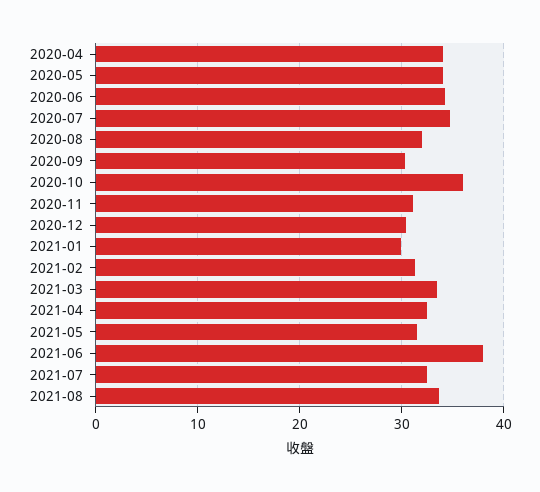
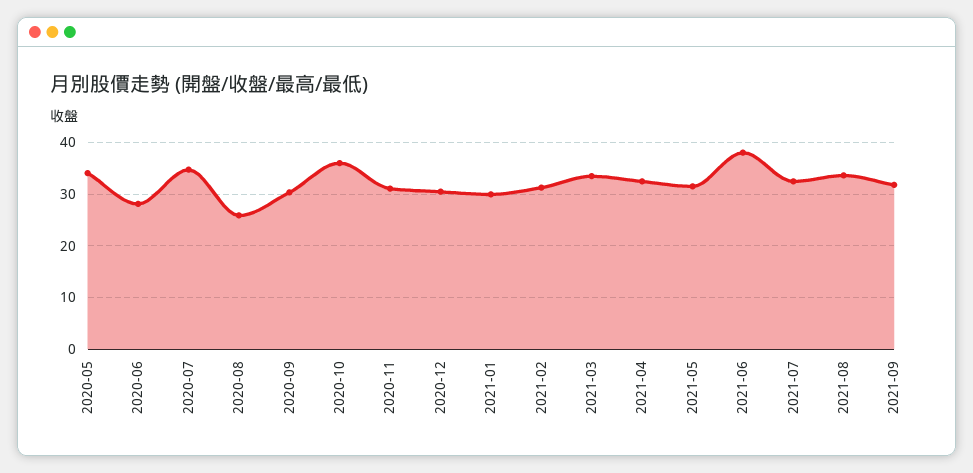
2020-04: 34 -> none
2020-06: 34 -> 28
2020-08: 32 -> 26
2021-09: none -> 32

